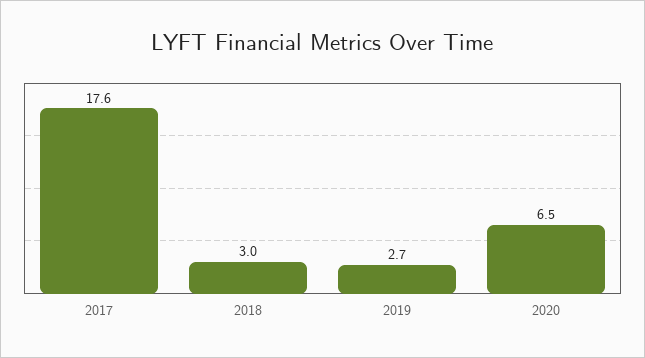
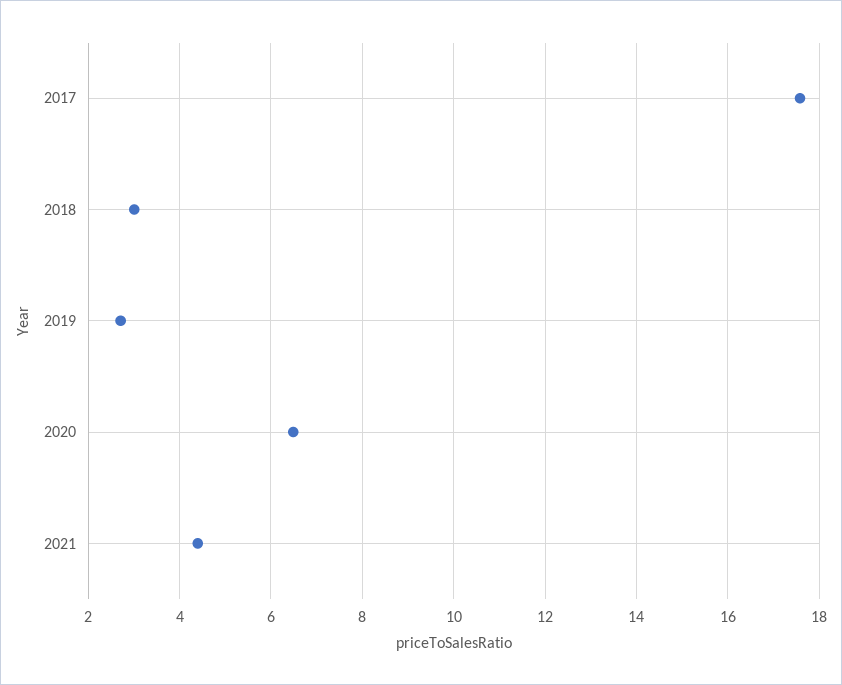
2021: none -> 4.4

